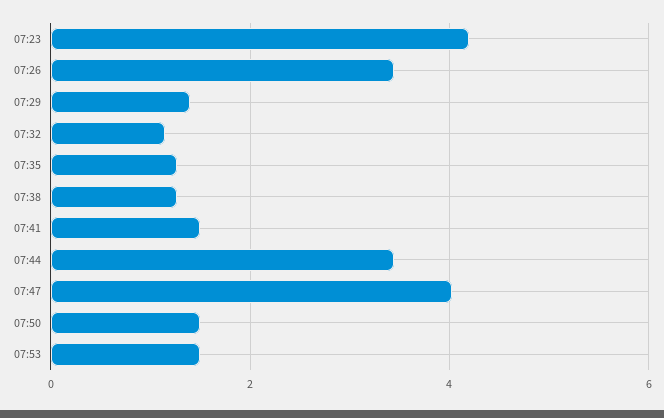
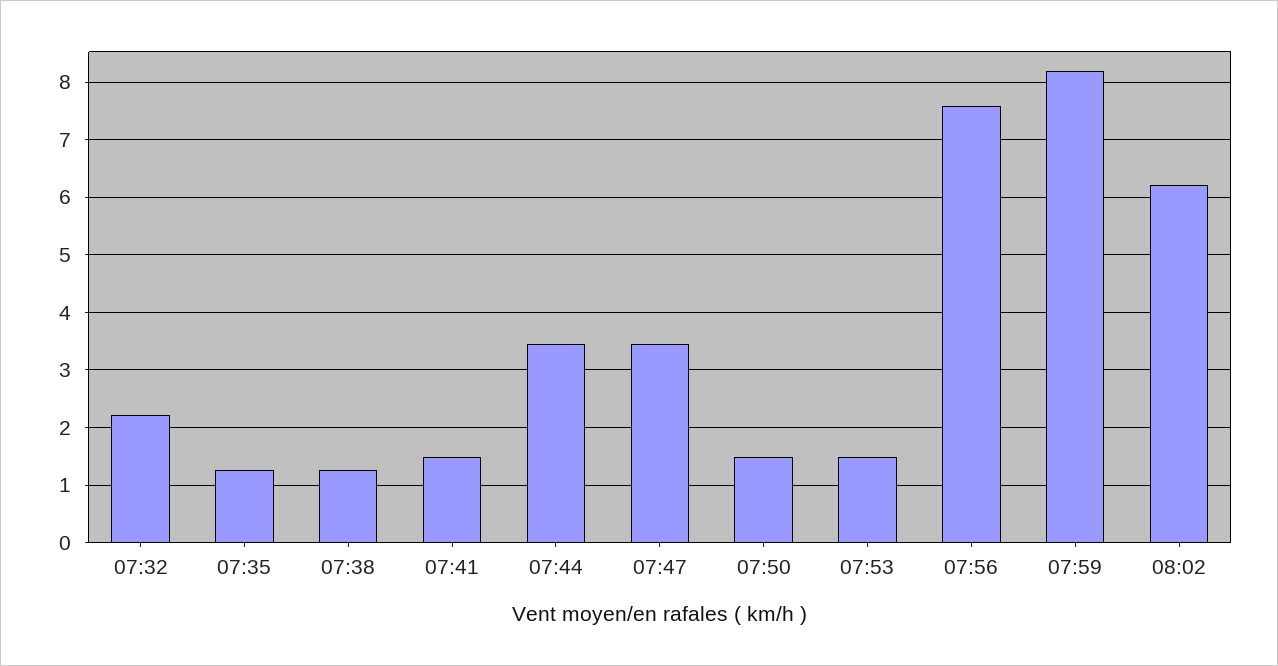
07:23: 4.2 -> none
07:26: 3.4 -> none
07:29: 1.4 -> none
07:32: 1.2 -> 2.2
07:47: 4 -> 3.4
07:56: none -> 7.6
07:59: none -> 8.2
08:02: none -> 6.2

